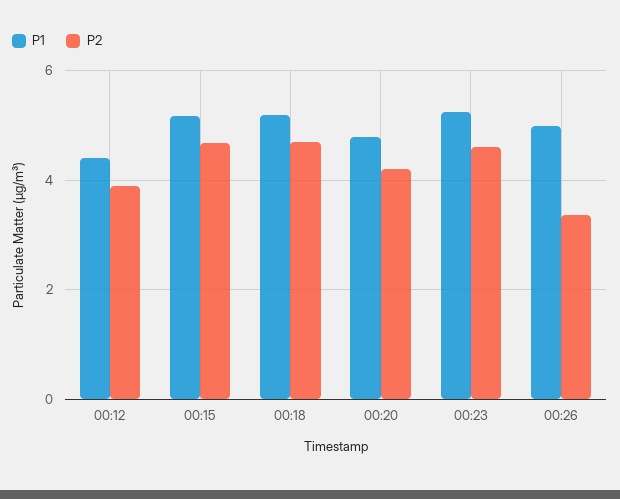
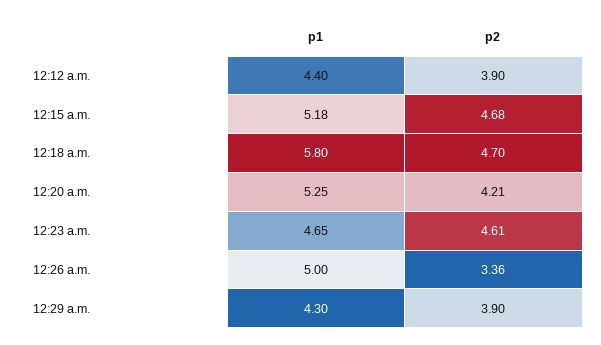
P1, 00:18: 5.2 -> 5.8
P1, 00:20: 4.8 -> 5.25
P1, 00:23: 5.2 -> 4.65
P1, 12:29 a.m.: none -> 4.3
P2, 12:29 a.m.: none -> 3.9

